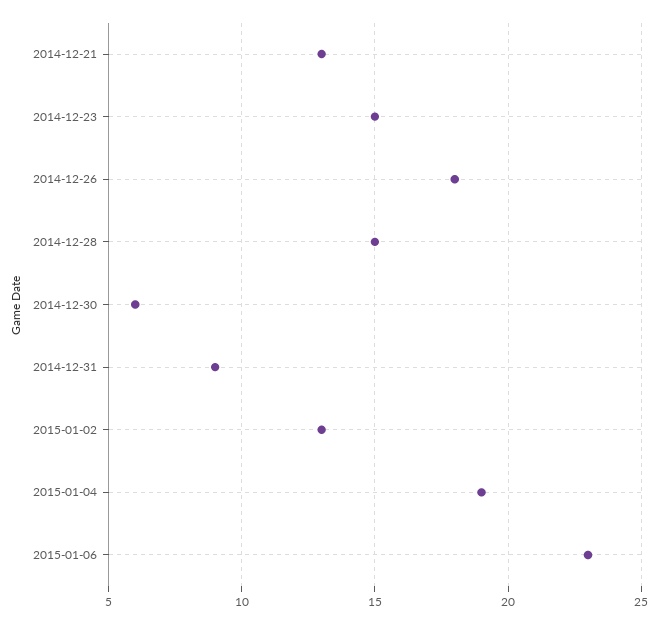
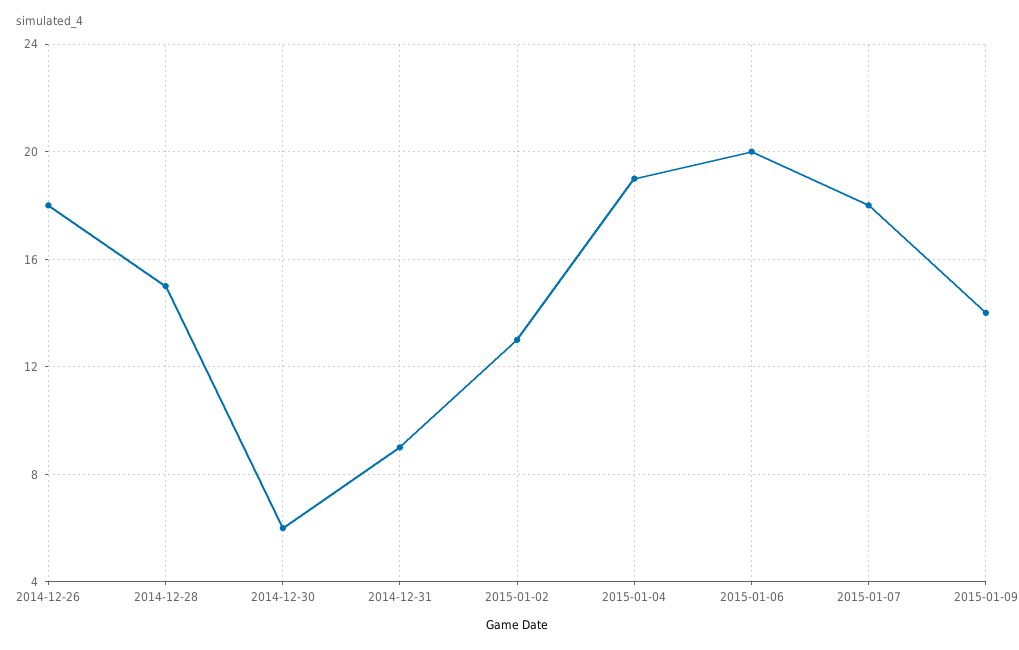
2014-12-21: 13 -> none
2014-12-23: 15 -> none
2015-01-06: 23 -> 20
2015-01-07: none -> 18
2015-01-09: none -> 14

